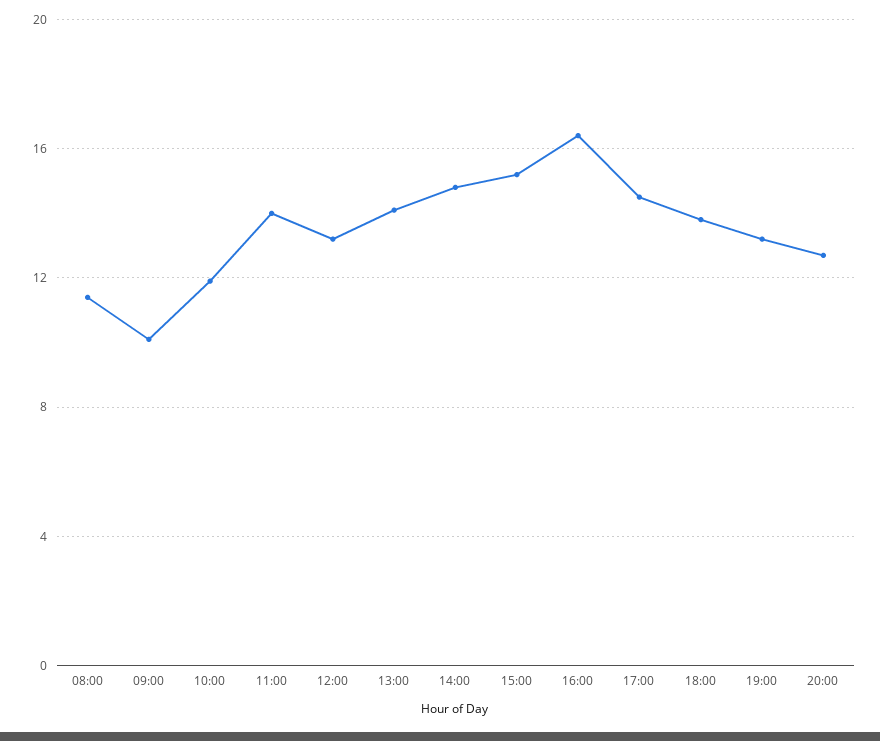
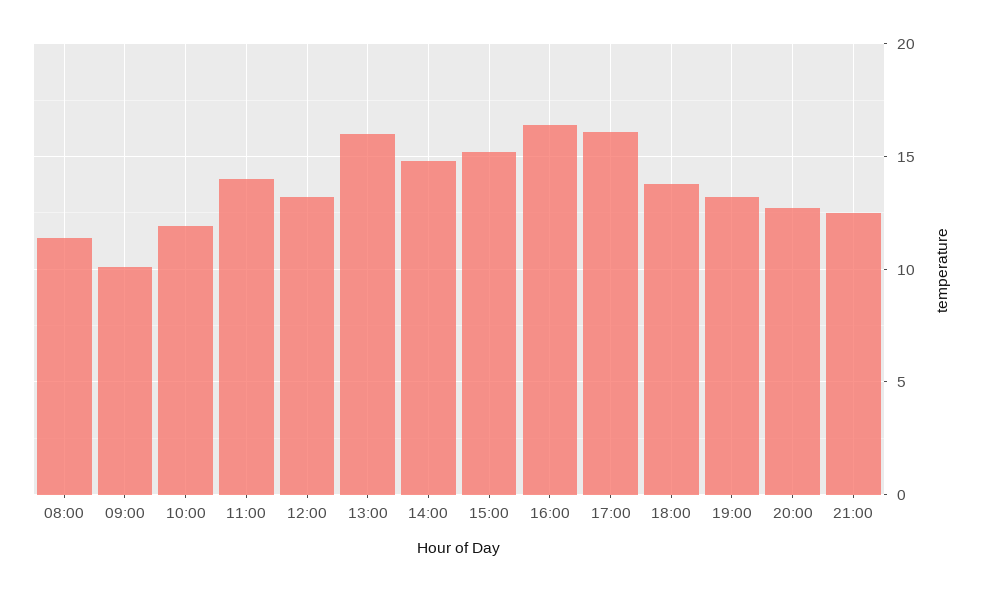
13:00: 14 -> 16
17:00: 14.5 -> 16
21:00: none -> 12.5

